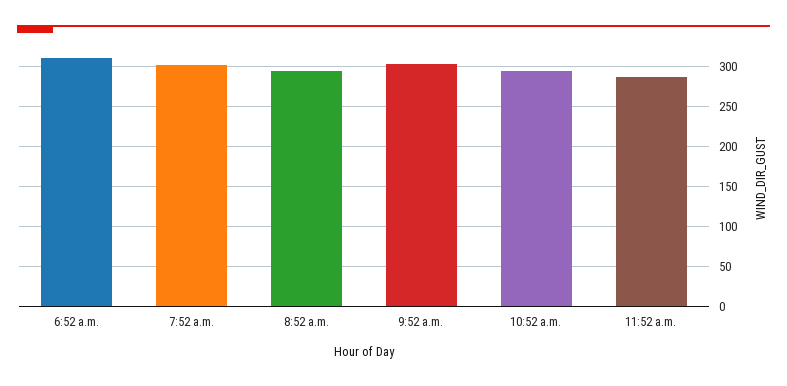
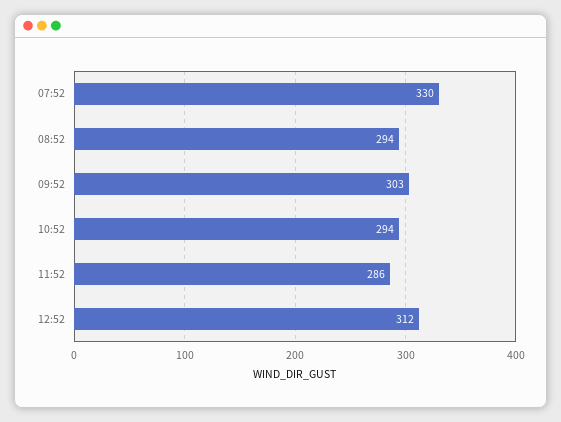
6:52 a.m.: 310 -> none
7:52 a.m.: 300 -> 330
12:52: none -> 312

